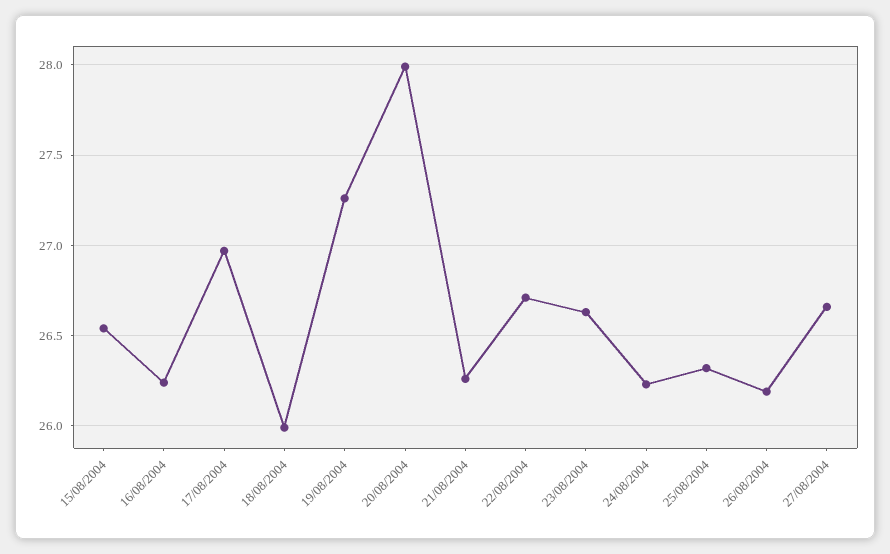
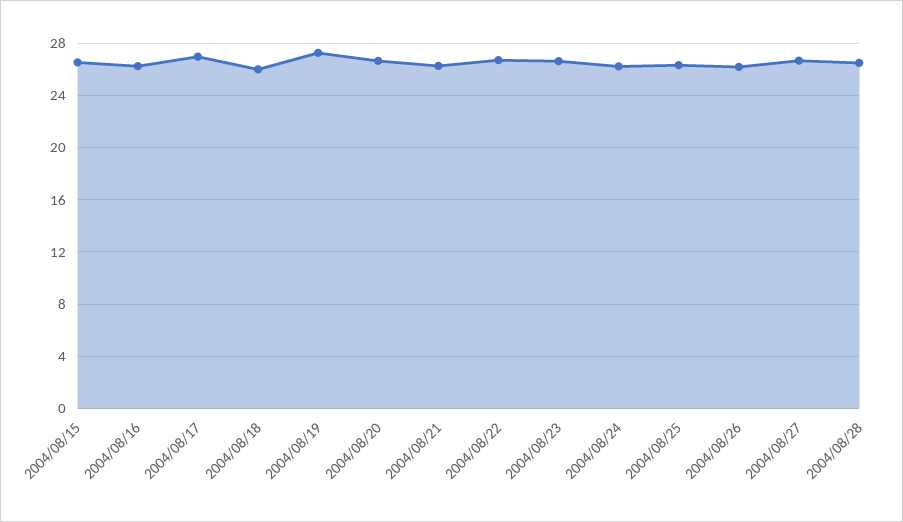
20/08/2004: 28 -> 26.5
2004/08/28: none -> 26.5

